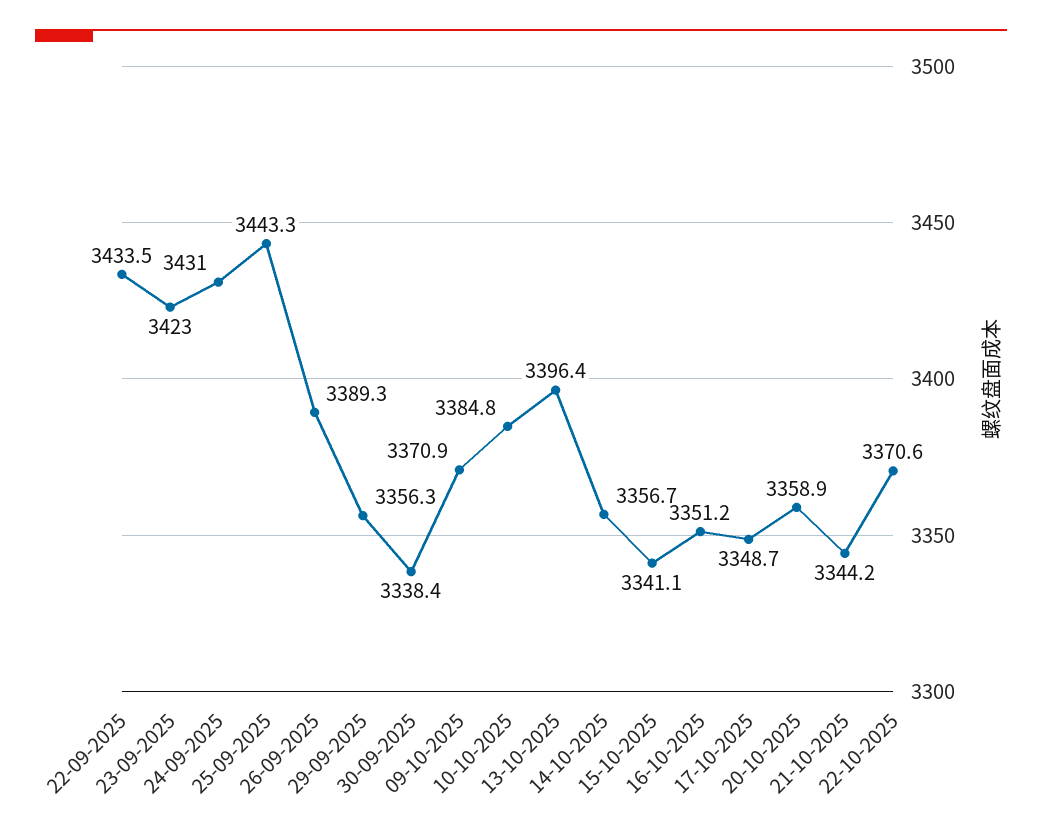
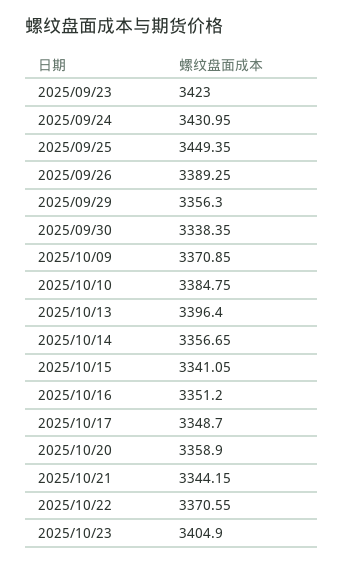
22-09-2025: 3433.5 -> none
25-09-2025: 3443.3 -> 3449.35
2025/10/23: none -> 3404.9

